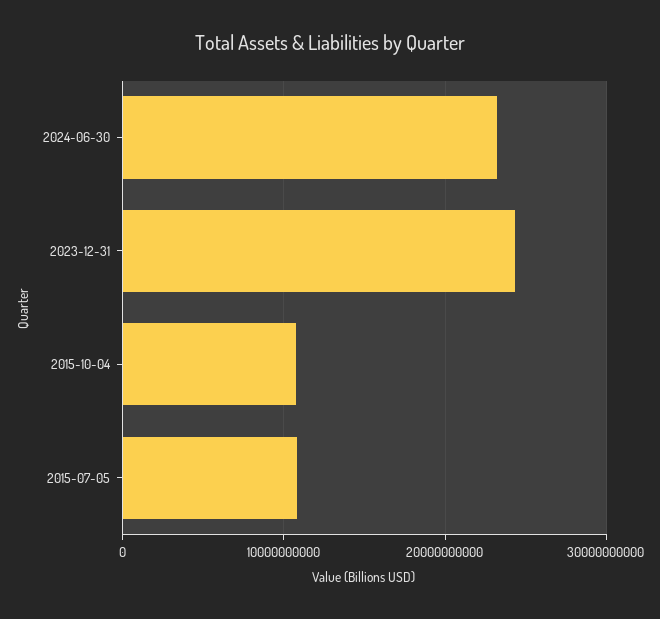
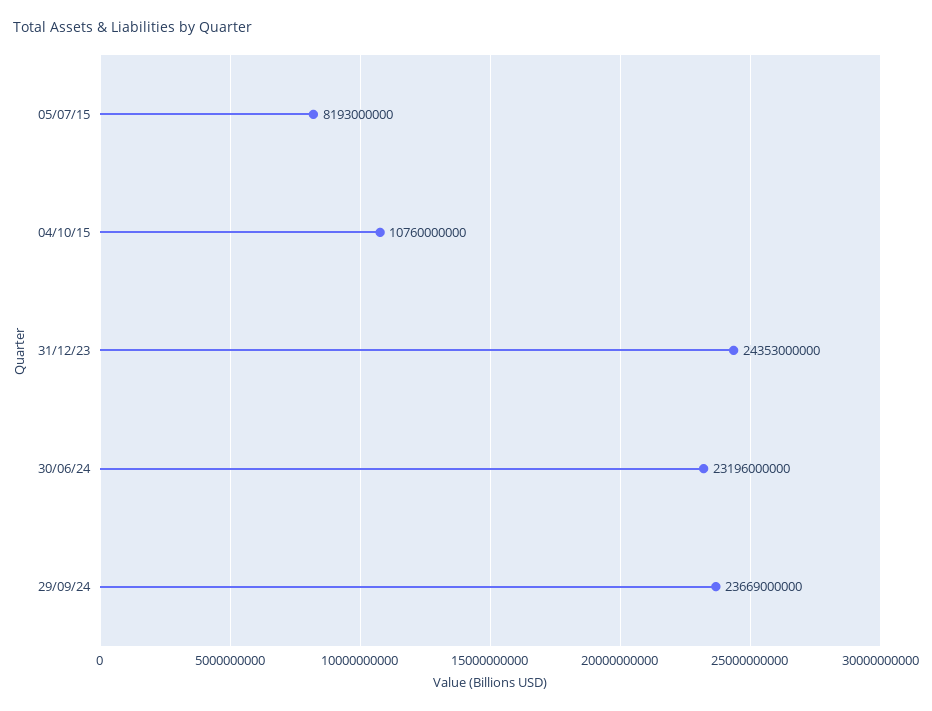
2015-07-05: 11000000000 -> 8193000000
29/09/24: none -> 23669000000

